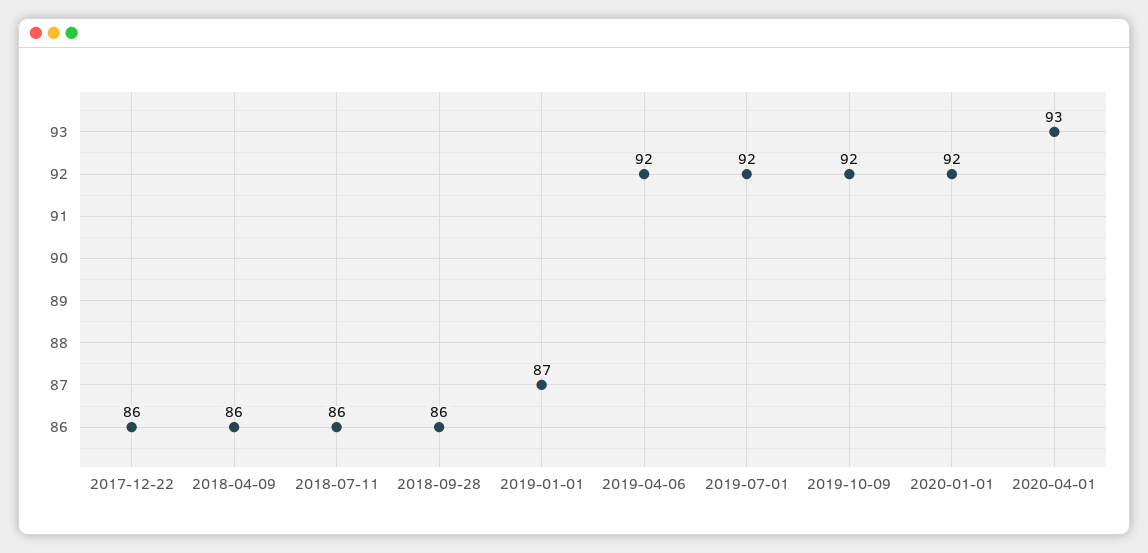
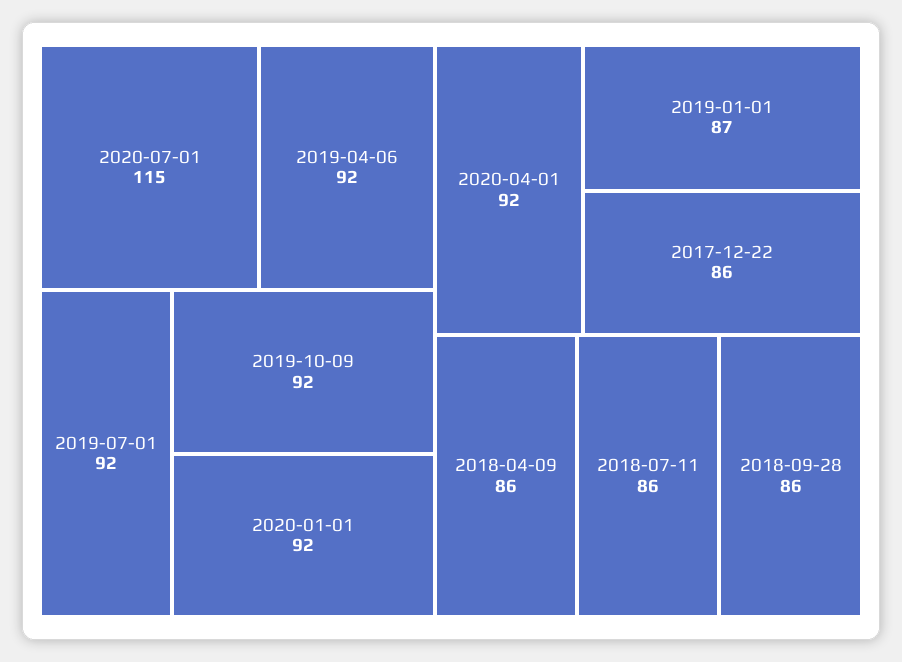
2020-04-01: 93 -> 92
2020-07-01: none -> 115

